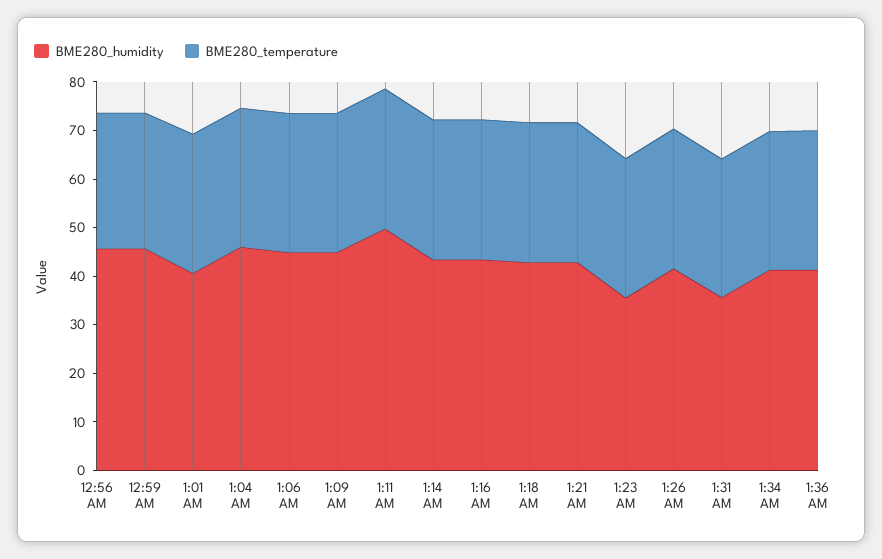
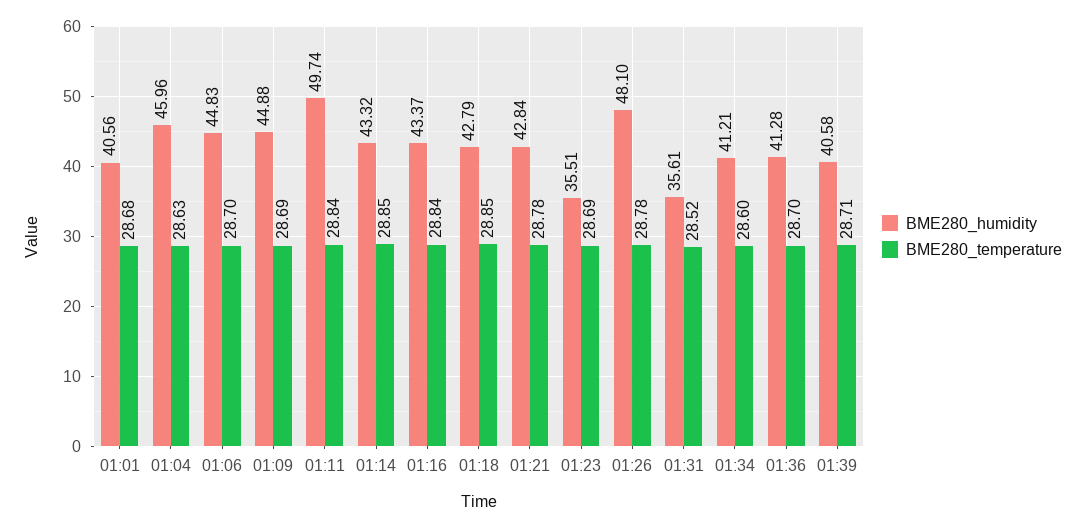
BME280_humidity, 12:56 AM: 46 -> none
BME280_temperature, 12:56 AM: 28 -> none
BME280_humidity, 12:59 AM: 46 -> none
BME280_temperature, 12:59 AM: 28 -> none
BME280_humidity, 1:26 AM: 42 -> 48.1
BME280_humidity, 01:39: none -> 40.58
BME280_temperature, 01:39: none -> 28.71

